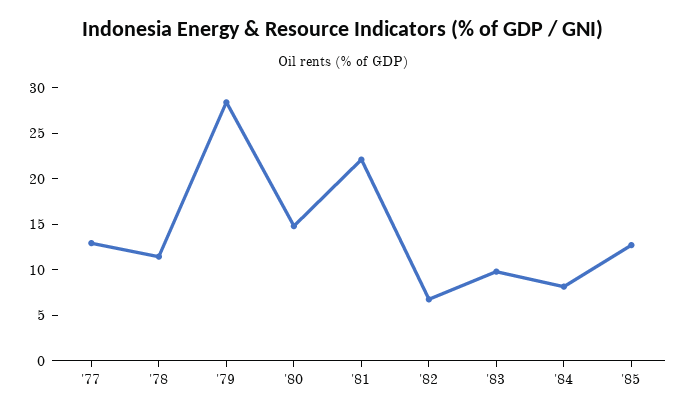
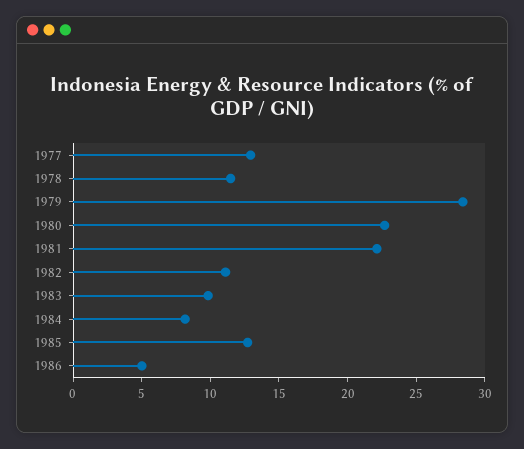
'80: 15 -> 23
'82: 7 -> 11
1986: none -> 5

